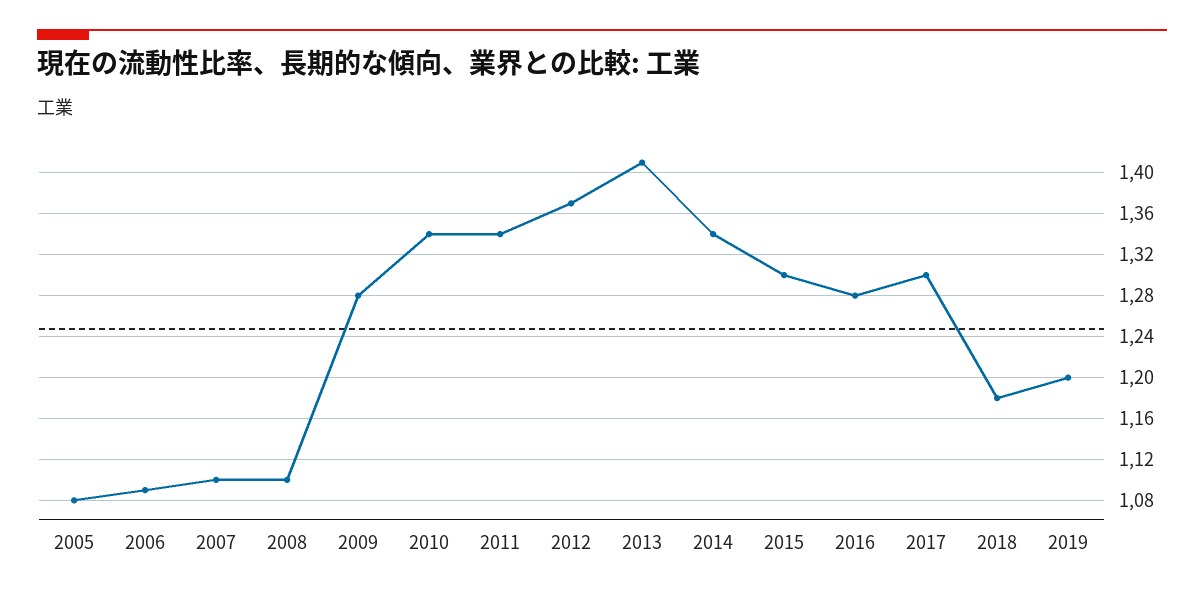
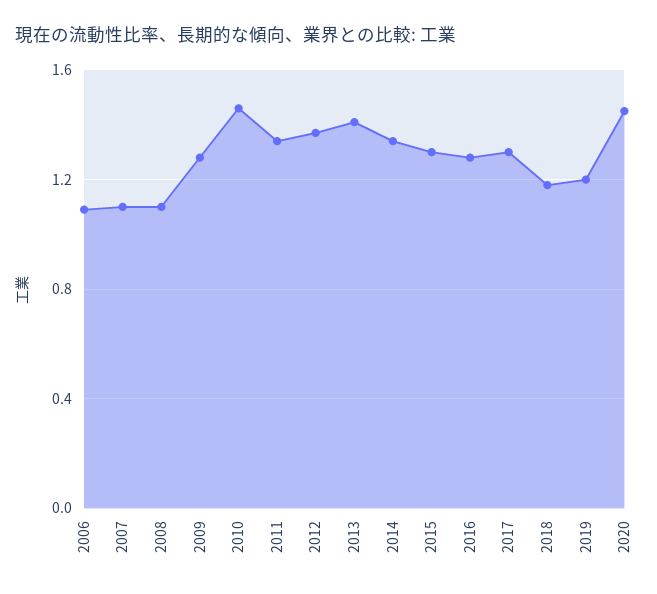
2005: 1.08 -> none
2010: 1.34 -> 1.45
2020: none -> 1.45

